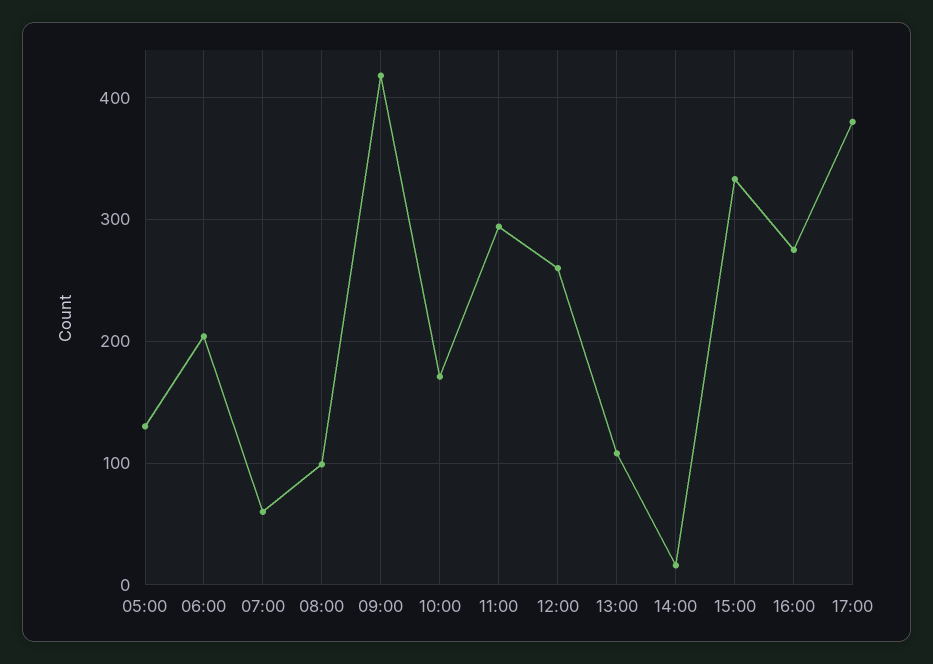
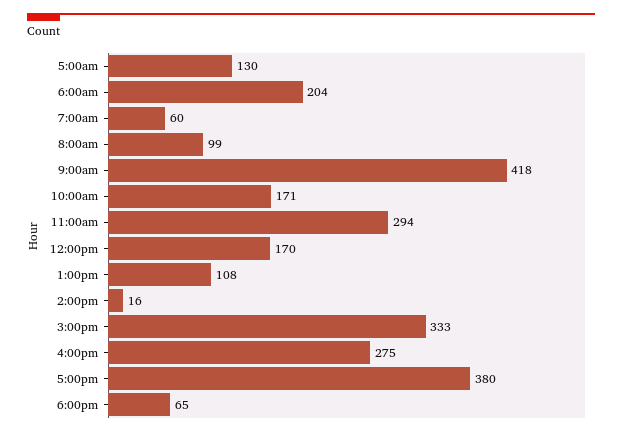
12:00: 260 -> 170
6:00pm: none -> 65

